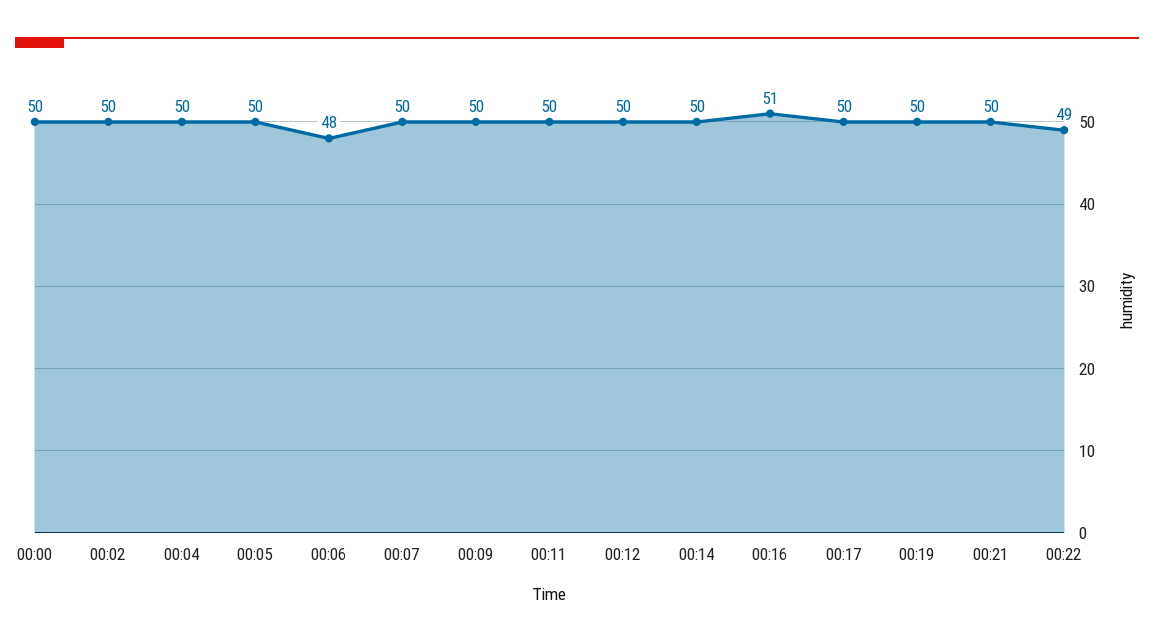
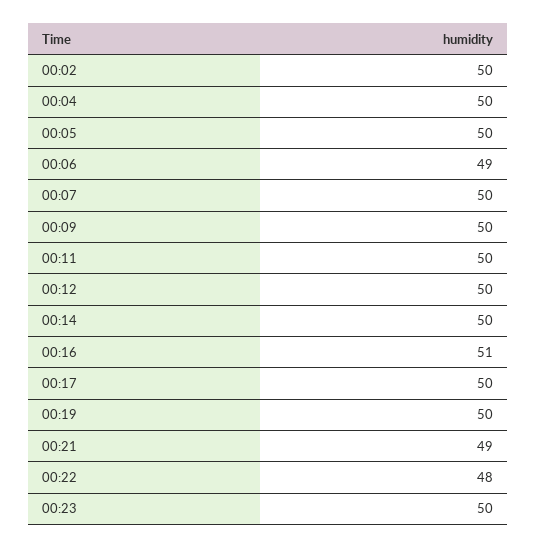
00:00: 50 -> none
00:06: 48 -> 49
00:21: 50 -> 49
00:22: 49 -> 48
00:23: none -> 50

